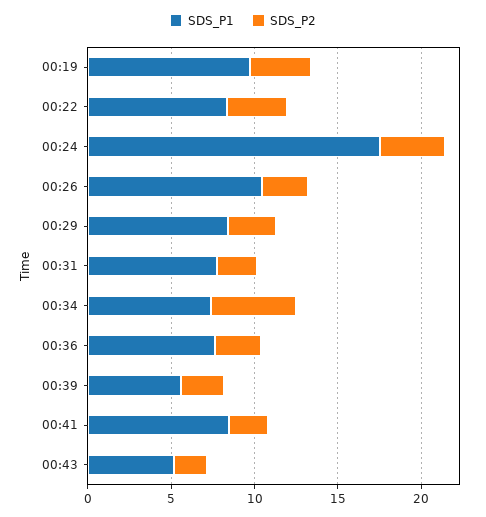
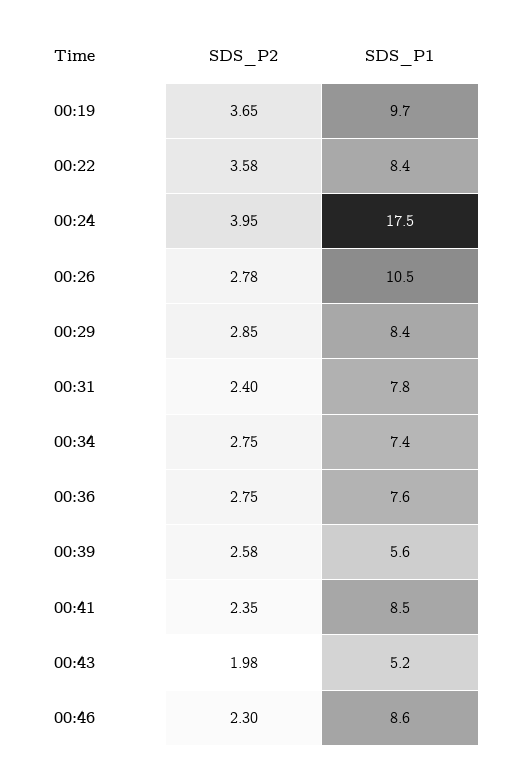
SDS_P2, 00:34: 5 -> 2.75
SDS_P2, 00:46: none -> 2.3
SDS_P1, 00:46: none -> 8.6

